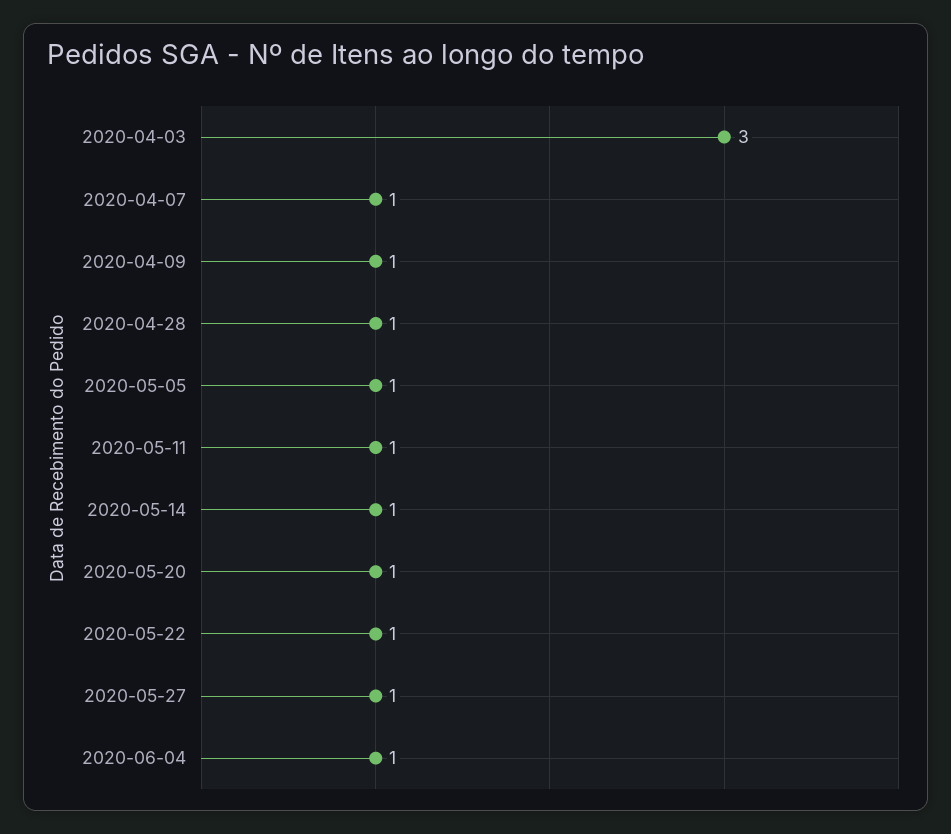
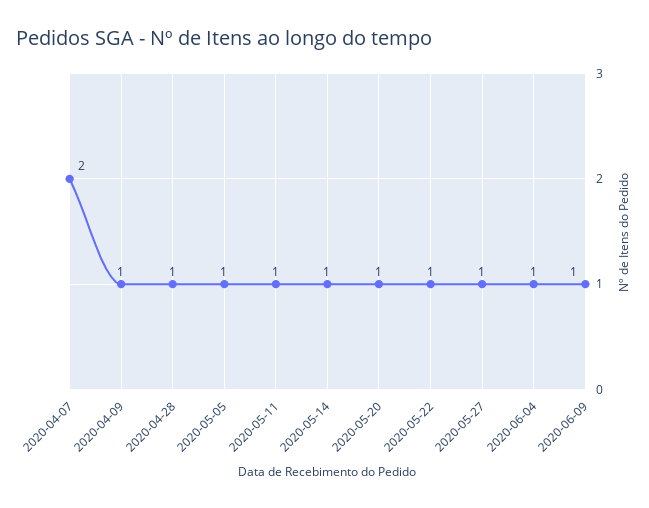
2020-04-03: 3 -> none
2020-04-07: 1 -> 2
2020-06-09: none -> 1

